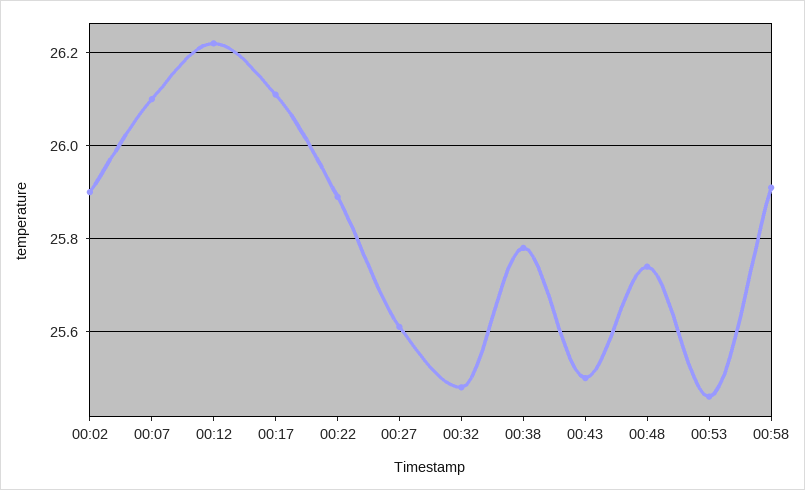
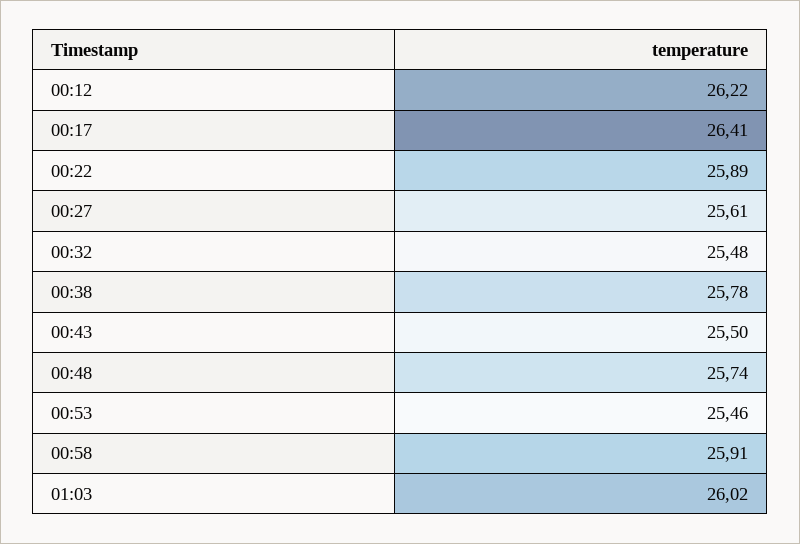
00:02: 25.9 -> none
00:07: 26.1 -> none
00:17: 26.1 -> 26.41
01:03: none -> 26.02

